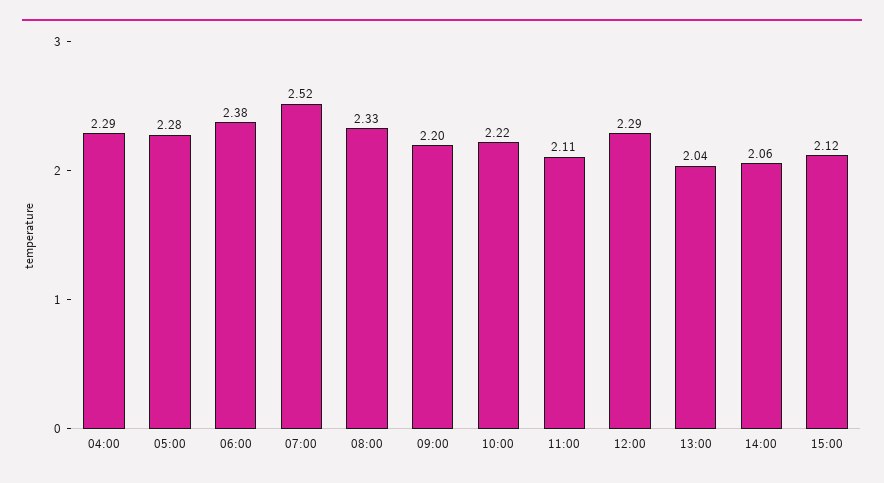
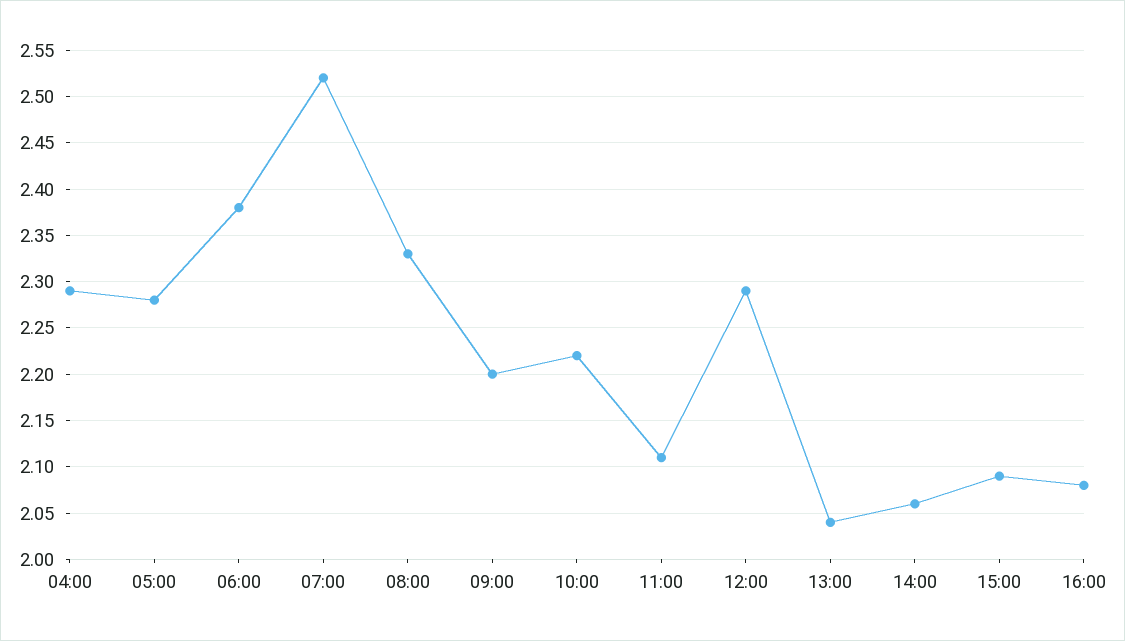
15:00: 2.12 -> 2.09
16:00: none -> 2.08

